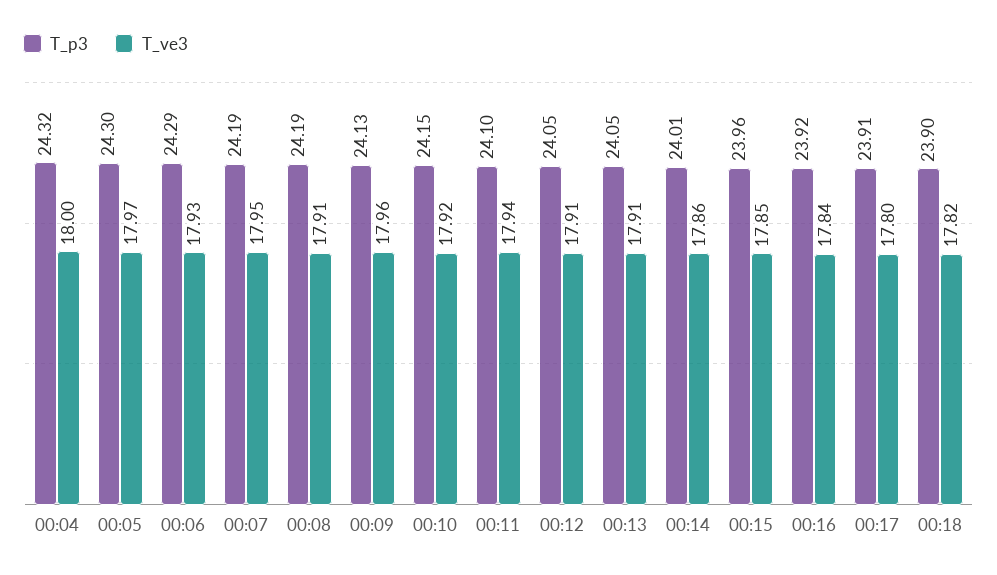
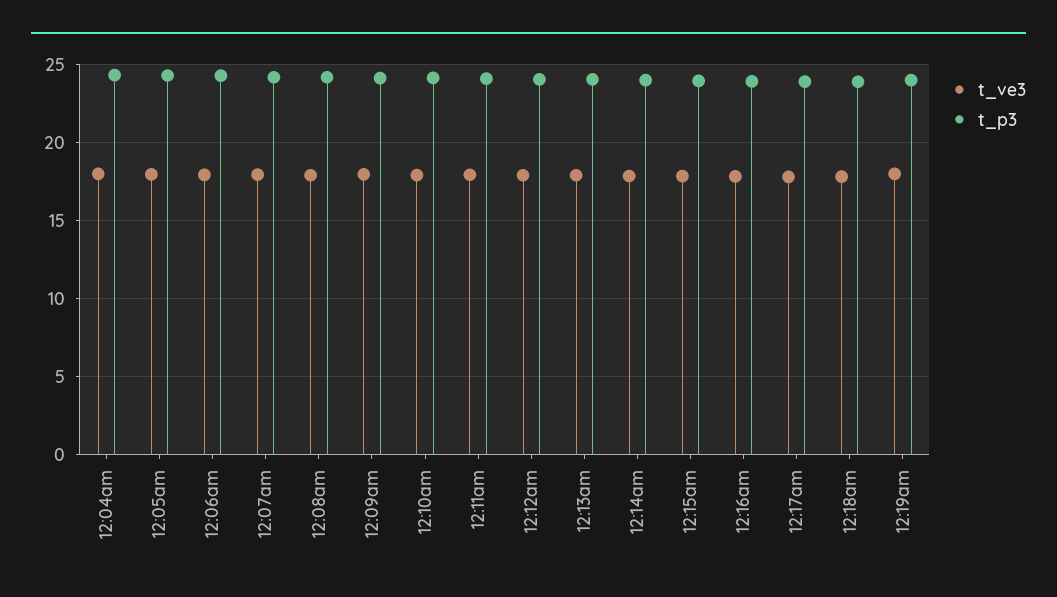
T_ve3, 12:19am: none -> 18
T_p3, 12:19am: none -> 24

